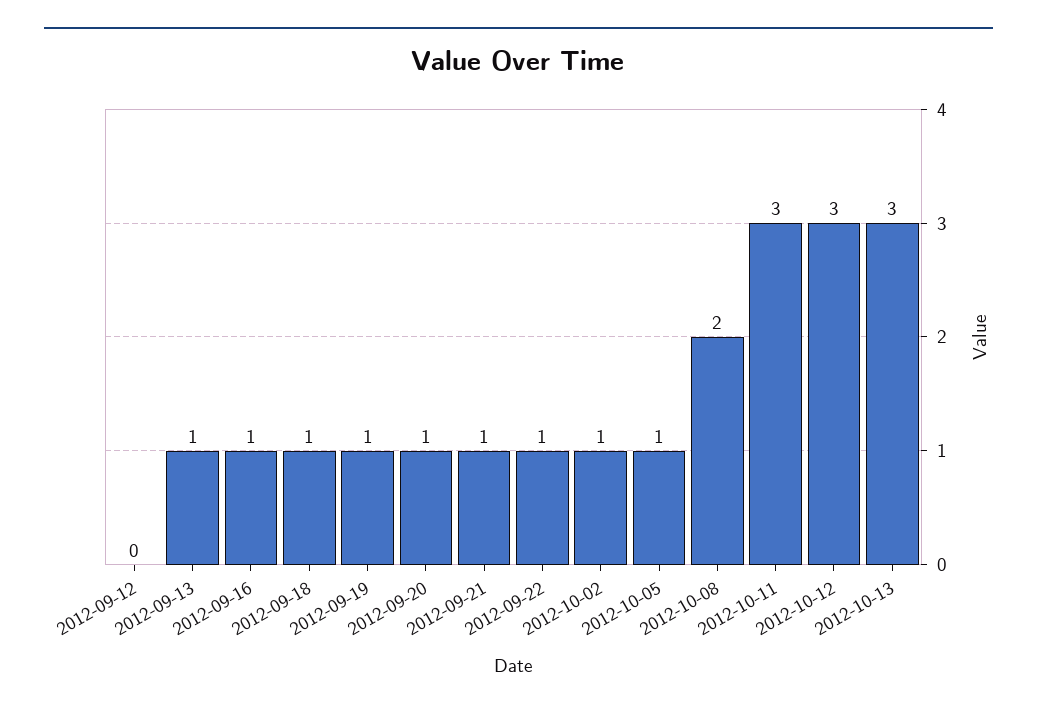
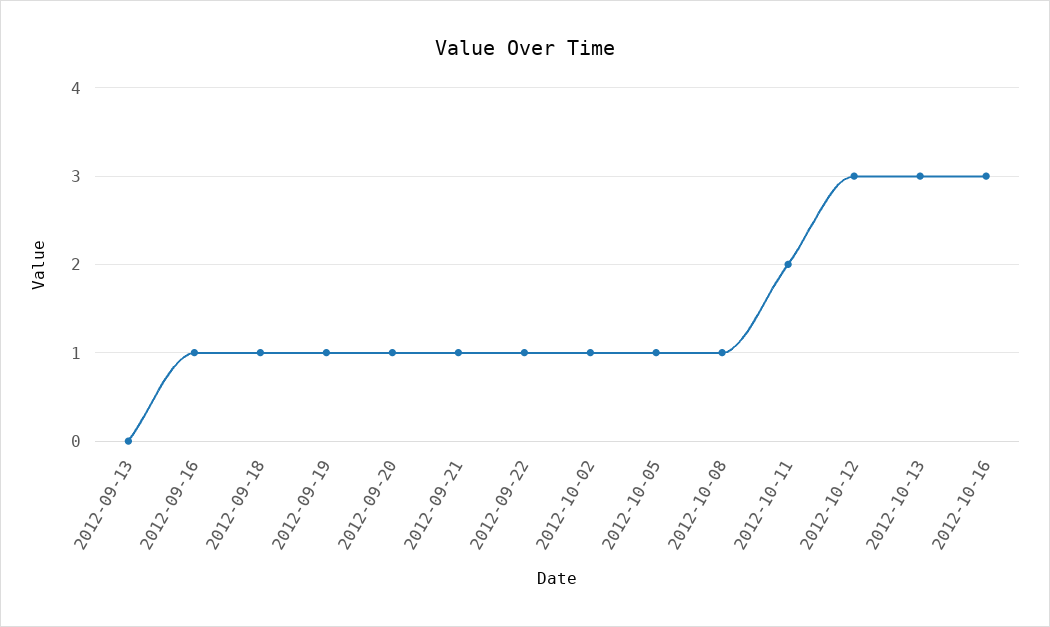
2012-09-12: 0 -> none
2012-09-13: 1 -> 0
2012-10-08: 2 -> 1
2012-10-11: 3 -> 2
2012-10-16: none -> 3

